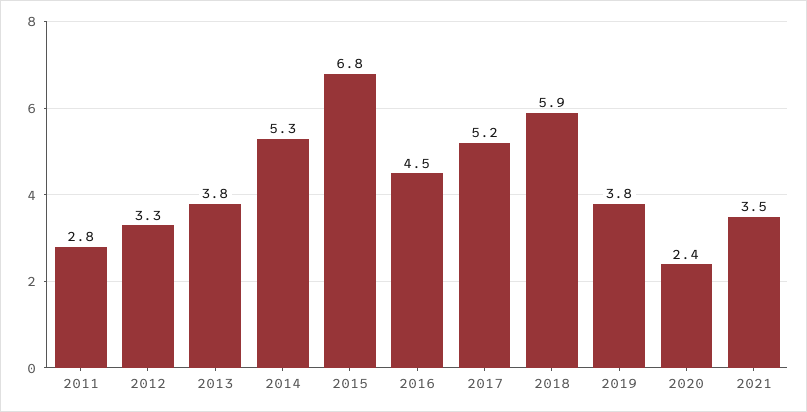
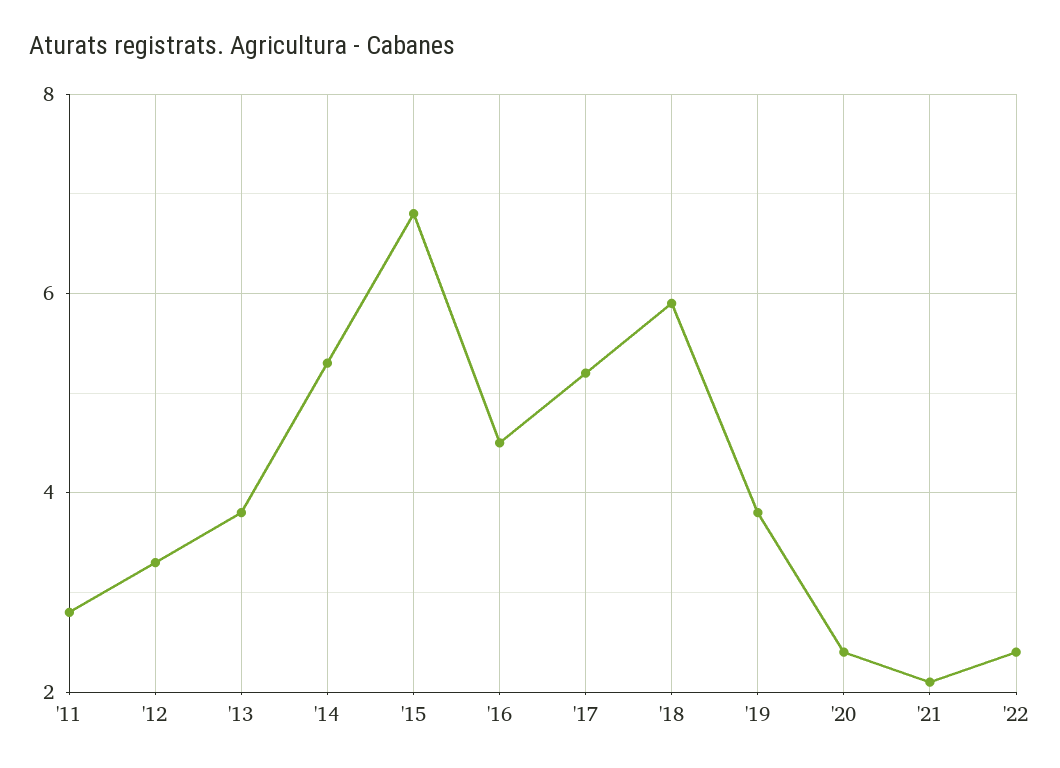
2021: 3.5 -> 2
'22: none -> 2.5

